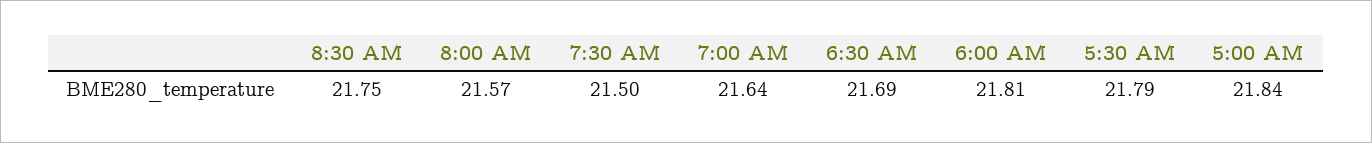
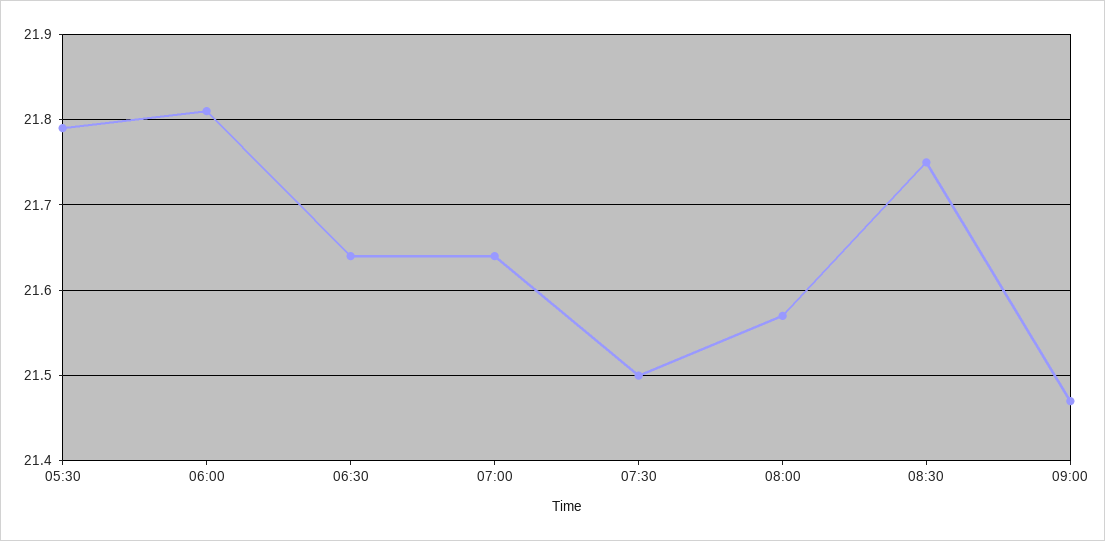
6:30 AM: 21.69 -> 21.64
5:00 AM: 21.84 -> none
09:00: none -> 21.47

